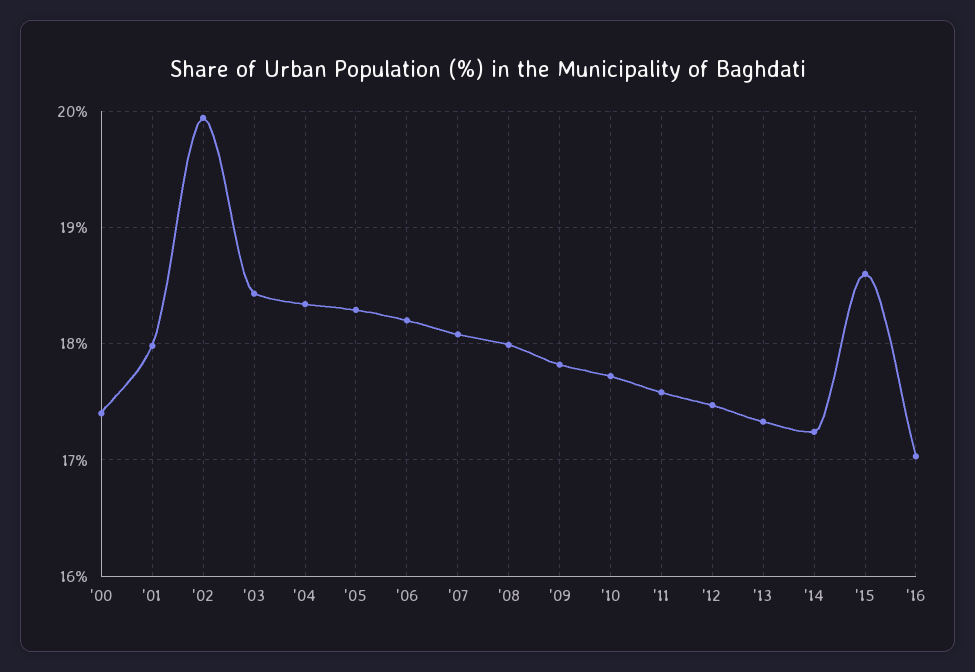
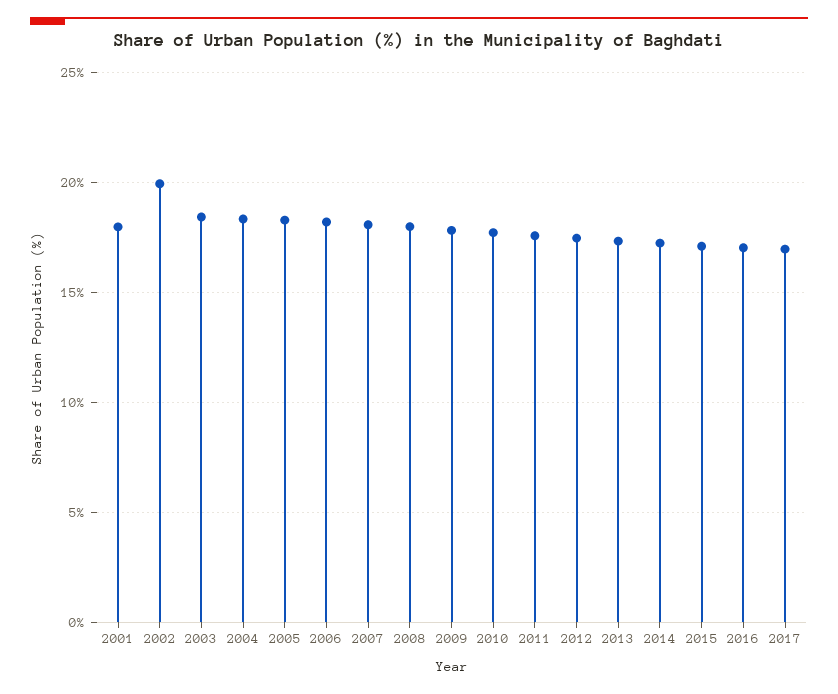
'00: 17.4 -> none
'15: 18.6 -> 17
2017: none -> 17

